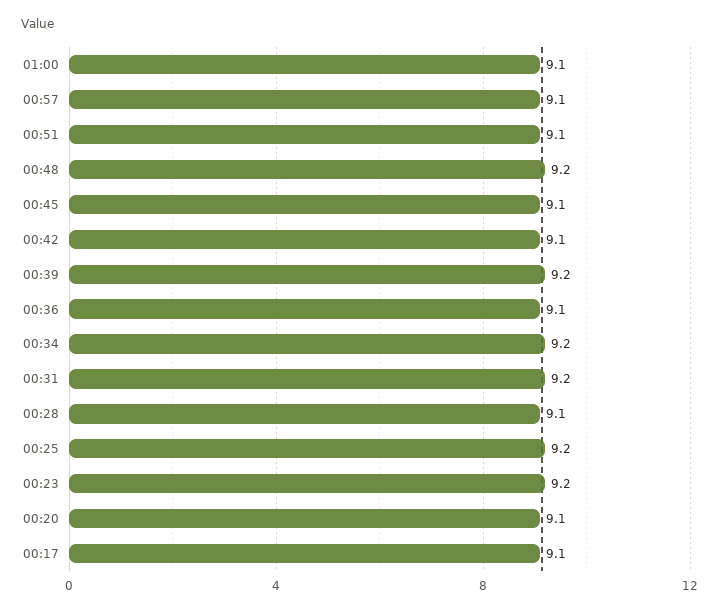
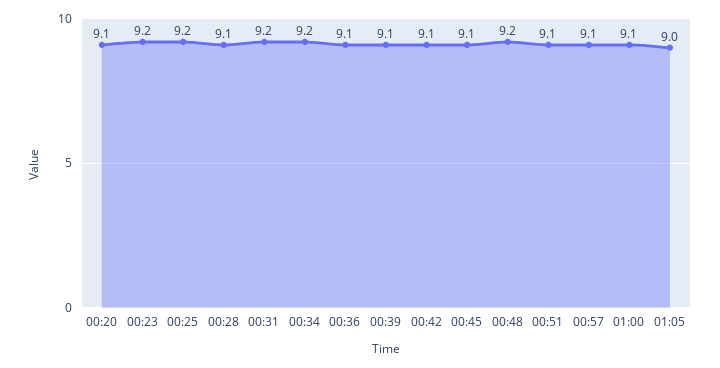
00:39: 9.2 -> 9.1
00:17: 9.1 -> none
01:05: none -> 9

